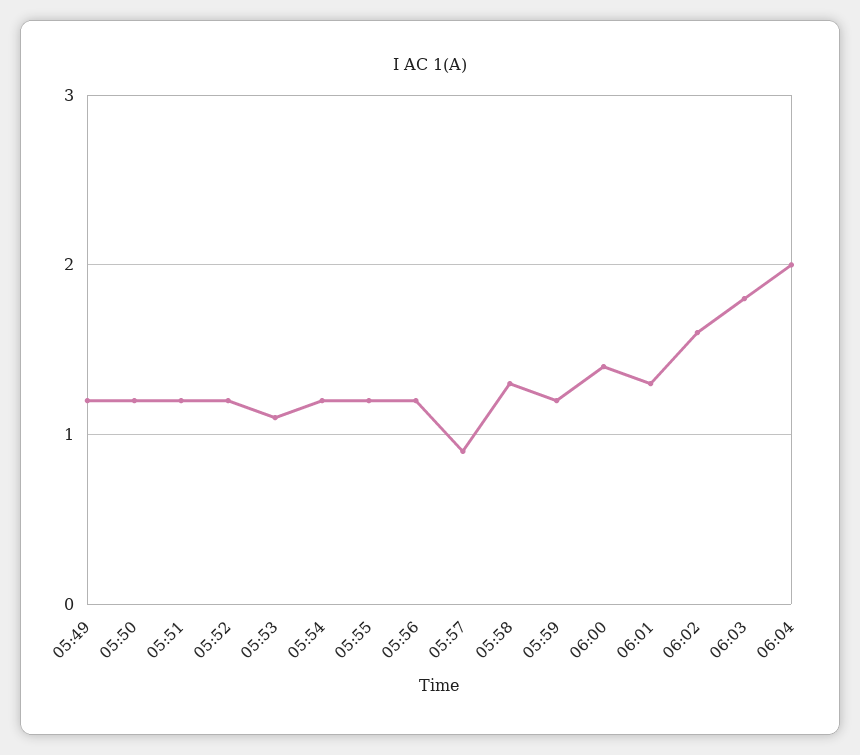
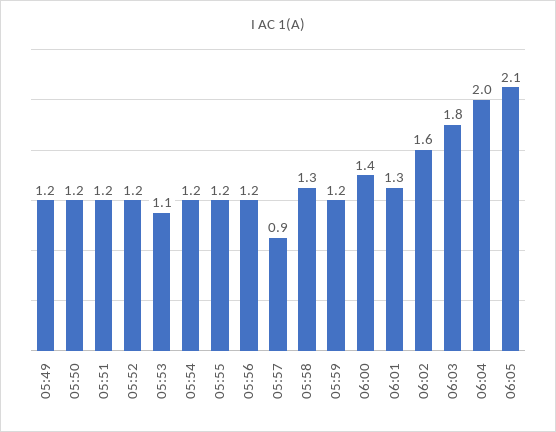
06:05: none -> 2.1

